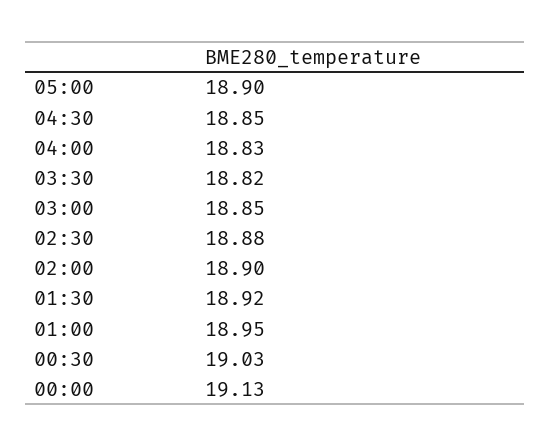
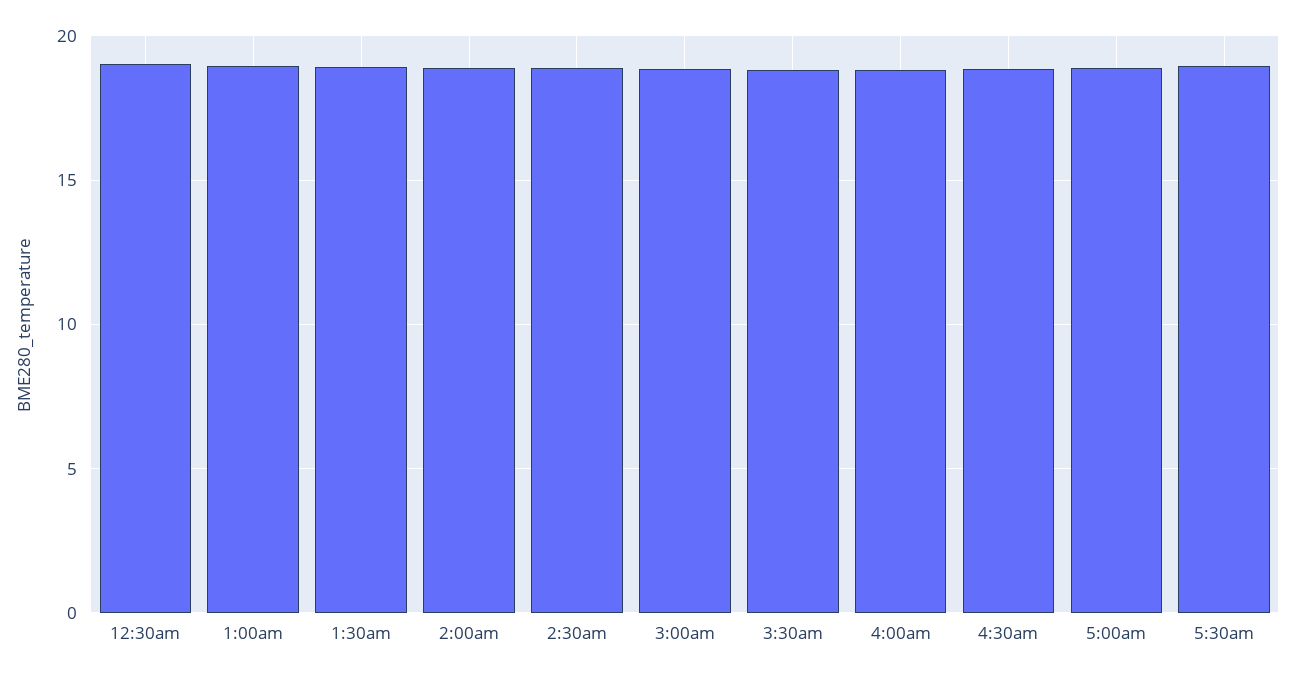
00:00: 19.13 -> none
5:30am: none -> 19

